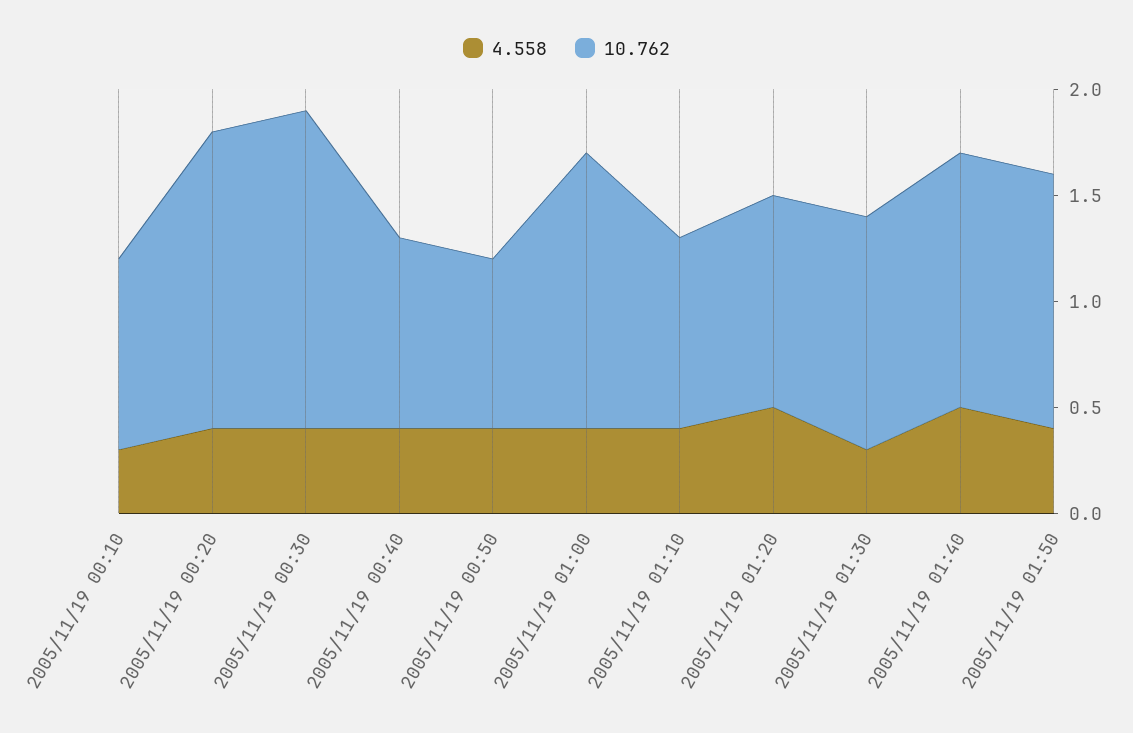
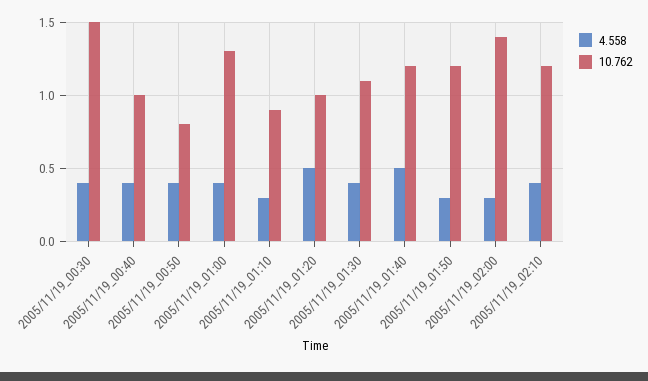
4.558, 2005/11/19 00:10: 0.3 -> none
10.762, 2005/11/19 00:10: 0.9 -> none
4.558, 2005/11/19 00:20: 0.4 -> none
10.762, 2005/11/19 00:20: 1.4 -> none
10.762, 2005/11/19 00:40: 0.9 -> 1
4.558, 2005/11/19 01:10: 0.4 -> 0.3
4.558, 2005/11/19 01:30: 0.3 -> 0.4
4.558, 2005/11/19 01:50: 0.4 -> 0.3
4.558, 2005/11/19_02:00: none -> 0.3
10.762, 2005/11/19_02:00: none -> 1.4
4.558, 2005/11/19_02:10: none -> 0.4
10.762, 2005/11/19_02:10: none -> 1.2

